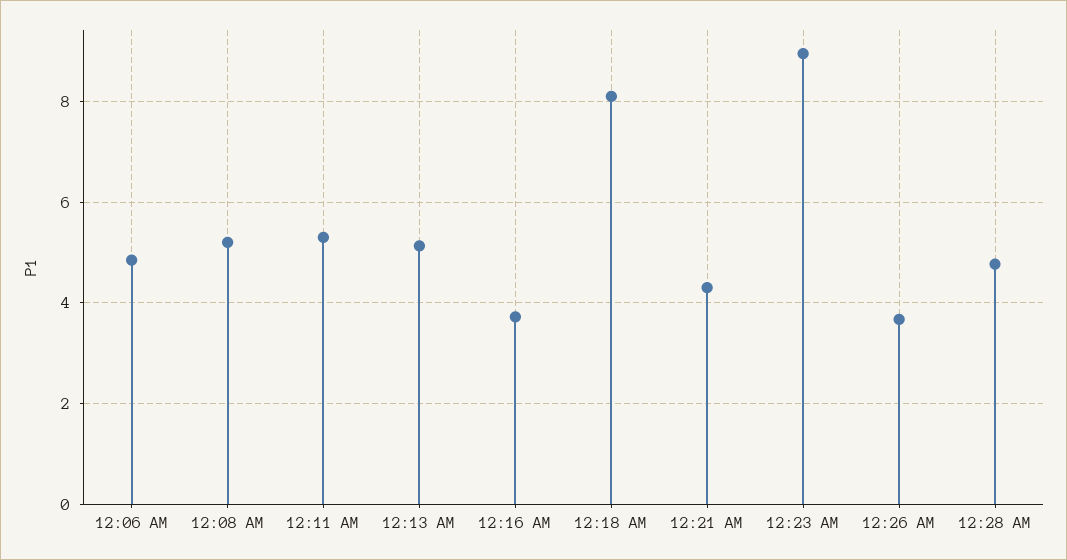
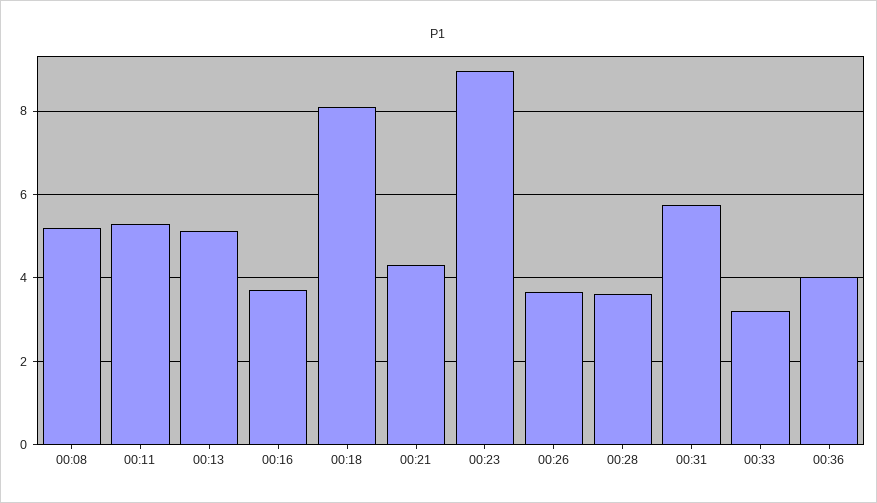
12:06 AM: 4.8 -> none
12:28 AM: 4.8 -> 3.6
00:31: none -> 5.8
00:33: none -> 3.2
00:36: none -> 4

